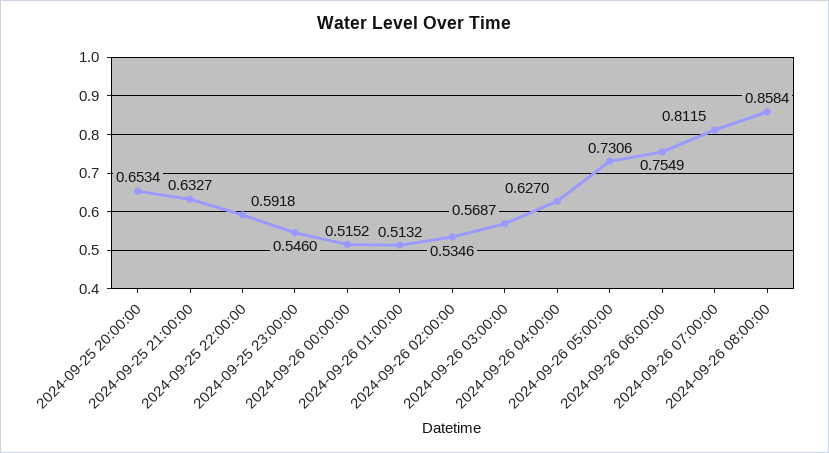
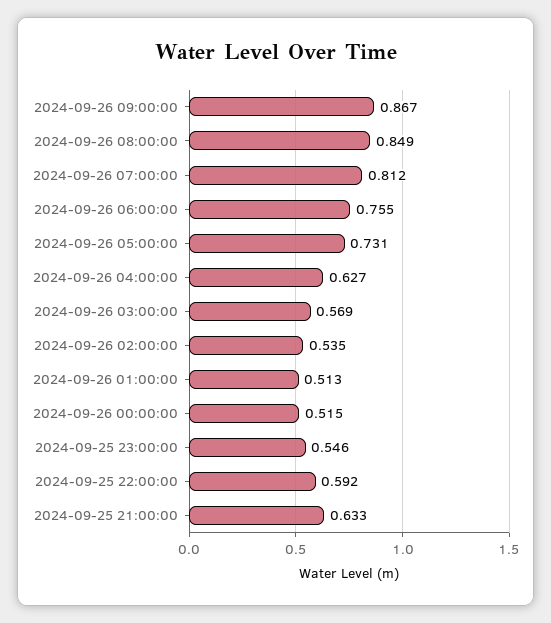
2024-09-25 20:00:00: 0.6534 -> none
2024-09-26 08:00:00: 0.8584 -> 0.849
2024-09-26 09:00:00: none -> 0.867

